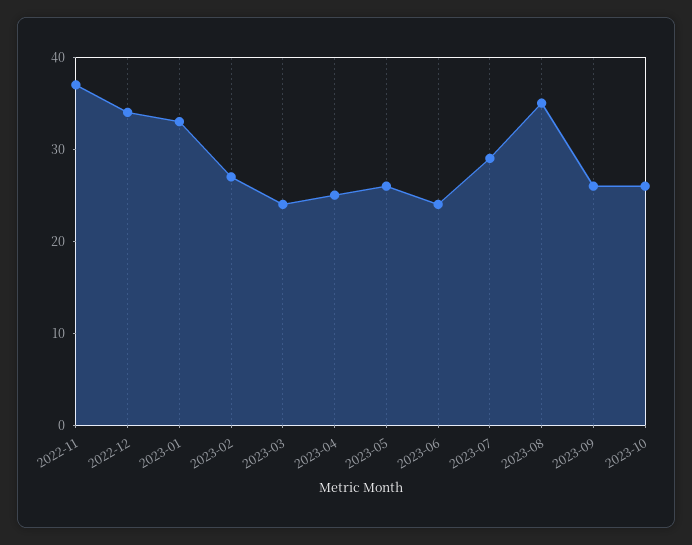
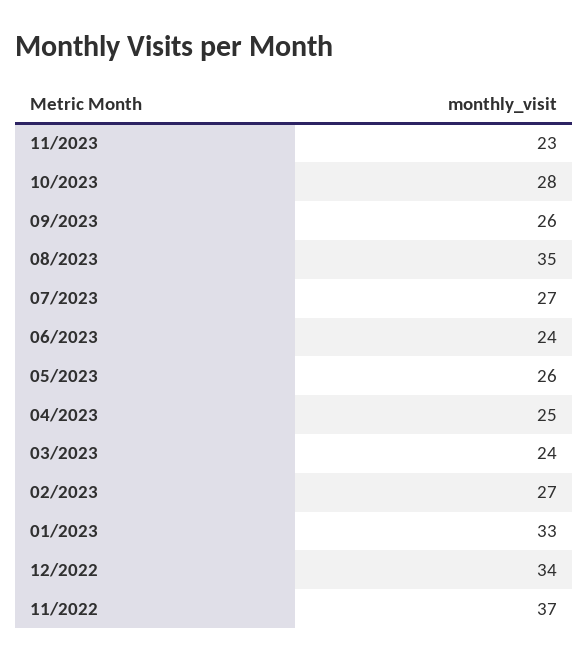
2023-07: 29 -> 27
2023-10: 26 -> 28
11/2023: none -> 23

